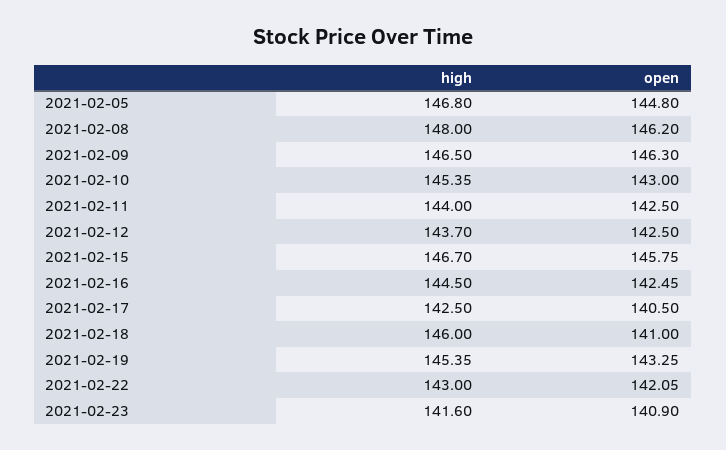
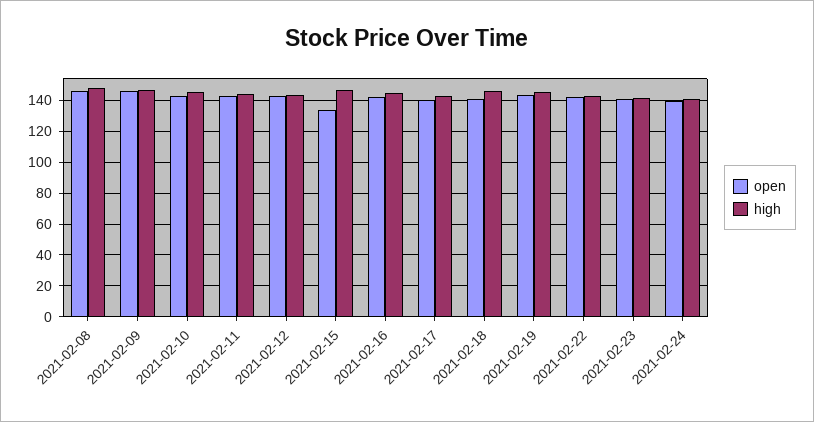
high, 2021-02-05: 146.8 -> none
open, 2021-02-05: 144.8 -> none
open, 2021-02-15: 145.75 -> 135
open, 2021-02-24: none -> 140
high, 2021-02-24: none -> 140

